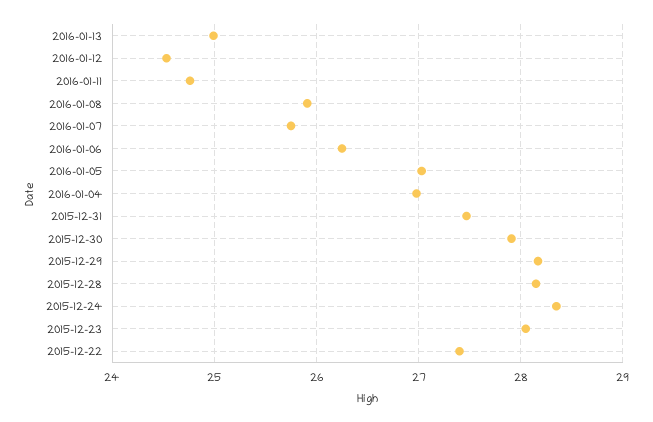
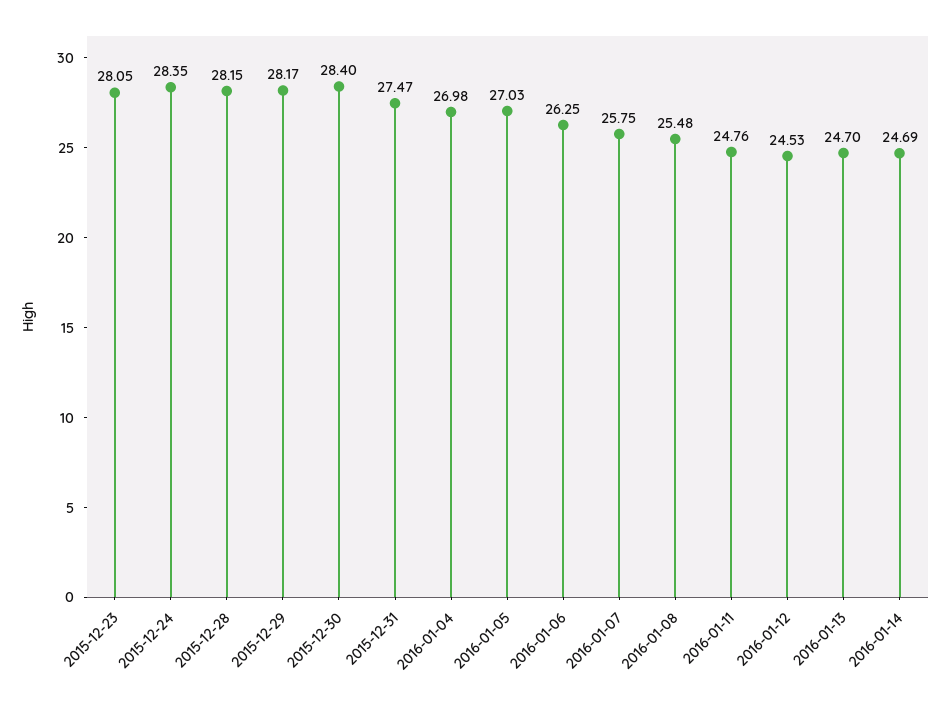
2016-01-13: 25 -> 24.7
2016-01-08: 25.9 -> 25.48
2015-12-30: 27.9 -> 28.4
2015-12-22: 27.4 -> none
2016-01-14: none -> 24.69

